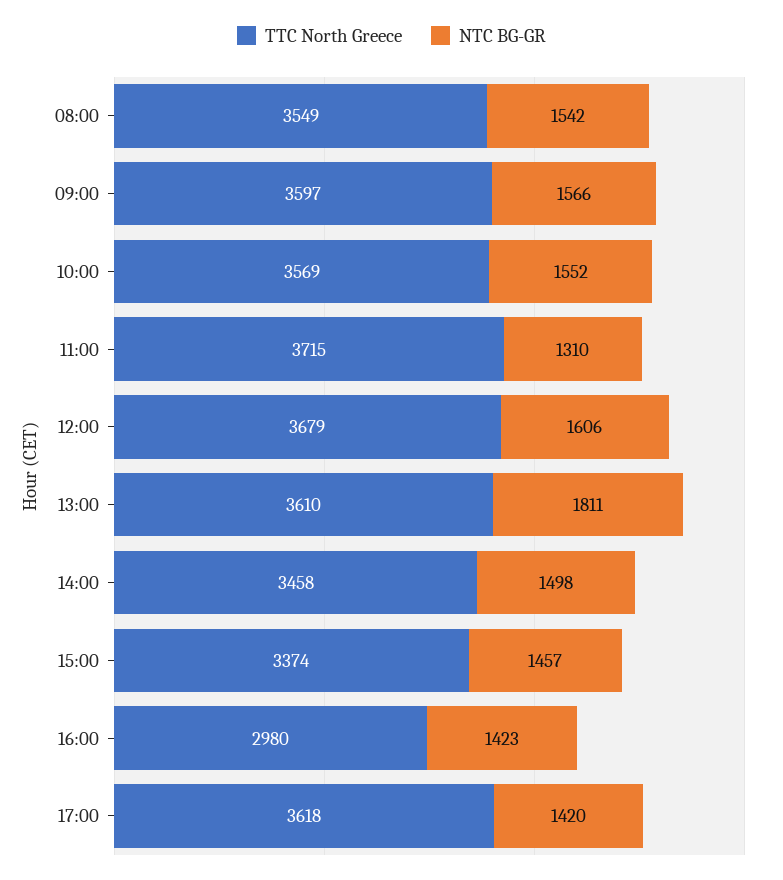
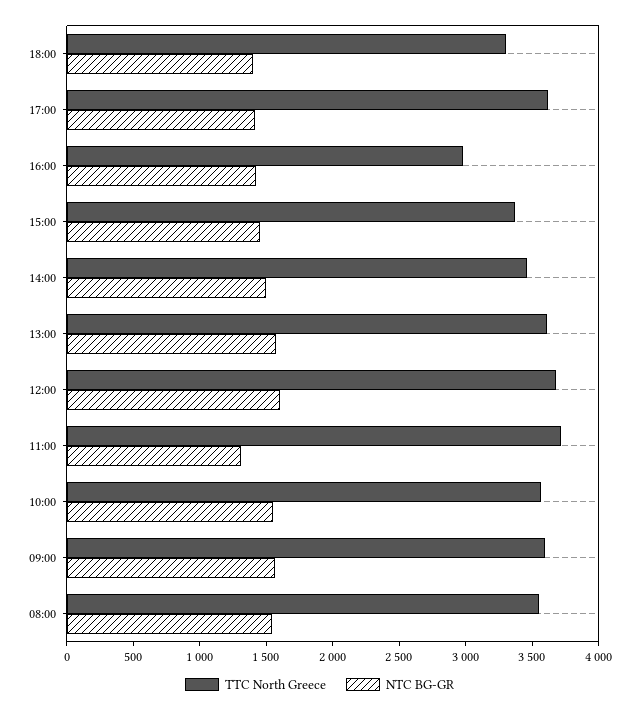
NTC BG-GR, 13:00: 1811 -> 1600
TTC North Greece, 18:00: none -> 3300
NTC BG-GR, 18:00: none -> 1400

